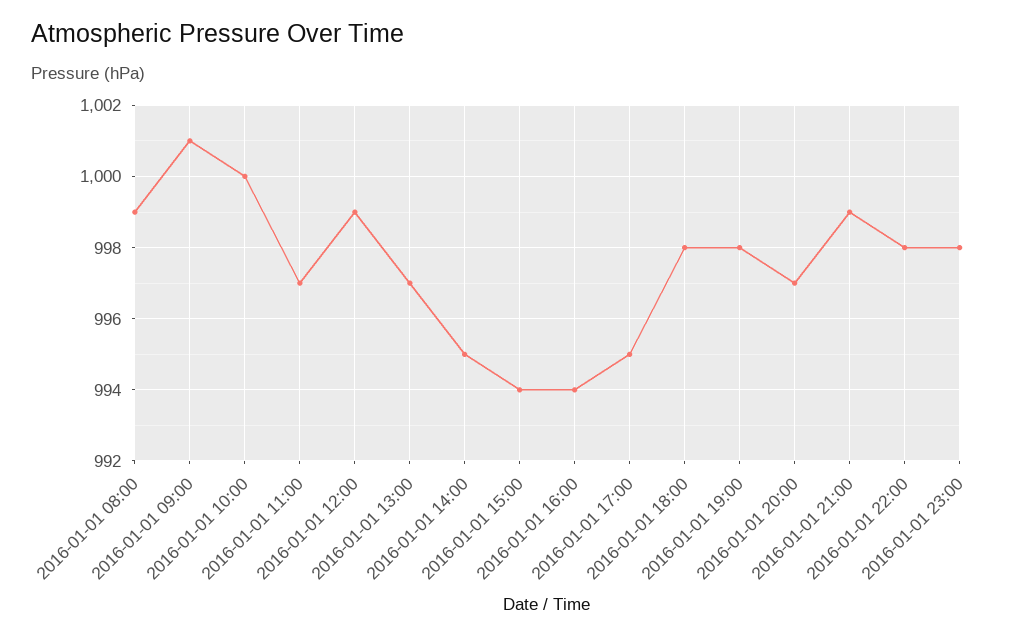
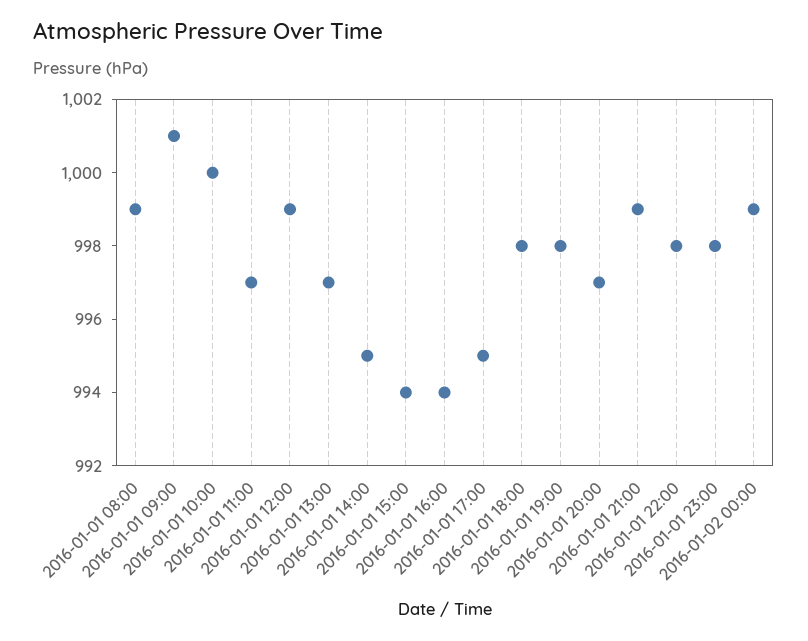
2016-01-02 00:00: none -> 999

